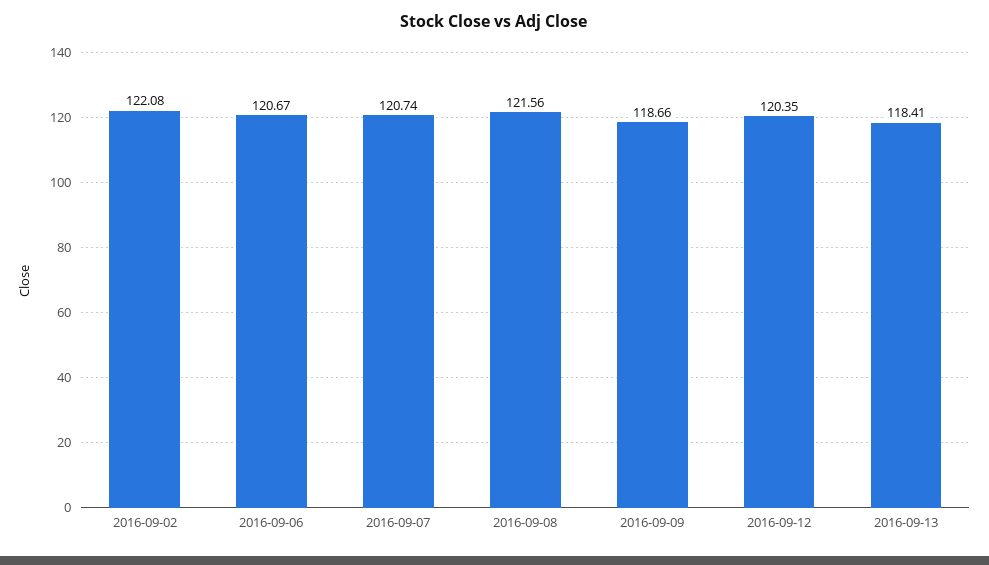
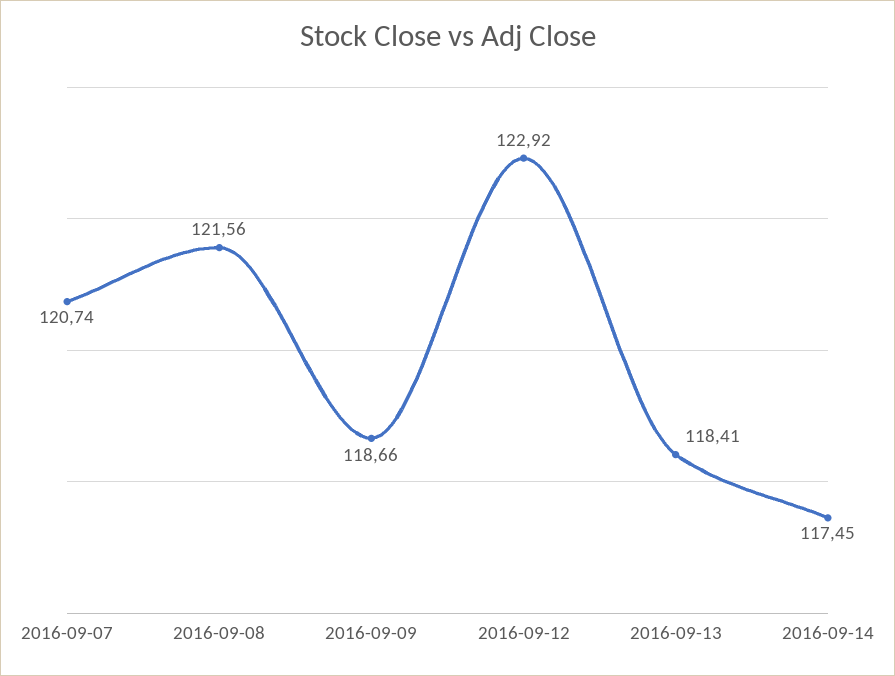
2016-09-02: 122.08 -> none
2016-09-06: 120.67 -> none
2016-09-12: 120.35 -> 122.92
2016-09-14: none -> 117.45

